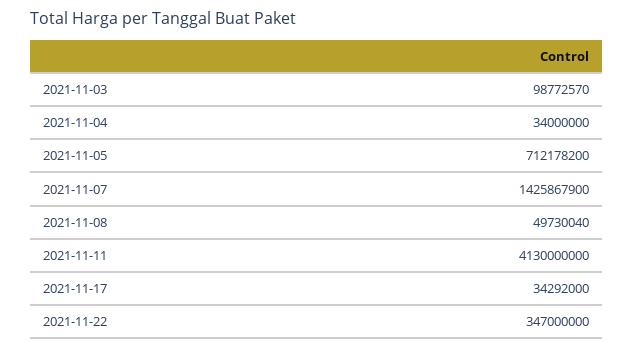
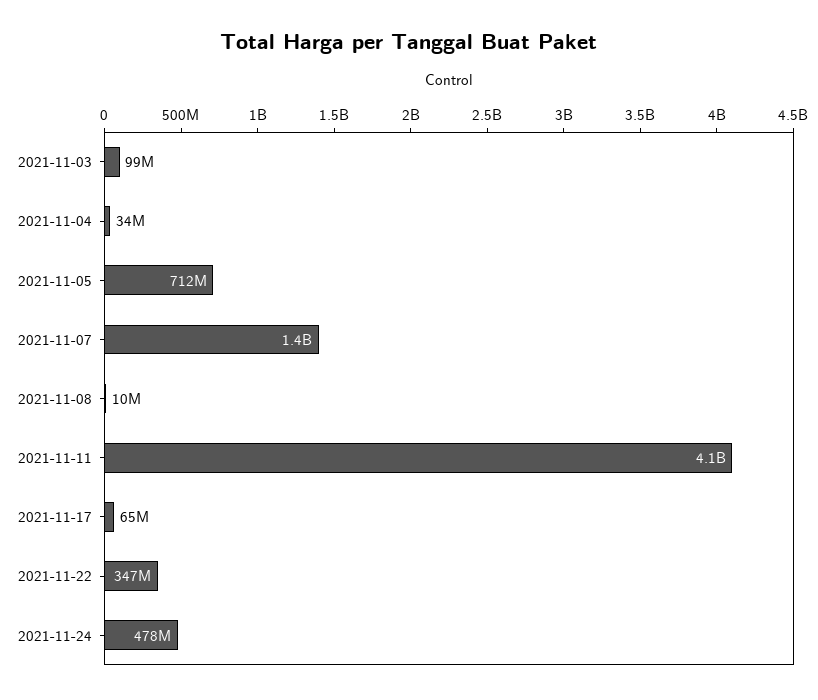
2021-11-08: 49730040 -> 10000000
2021-11-17: 34292000 -> 65000000
2021-11-24: none -> 478000000

